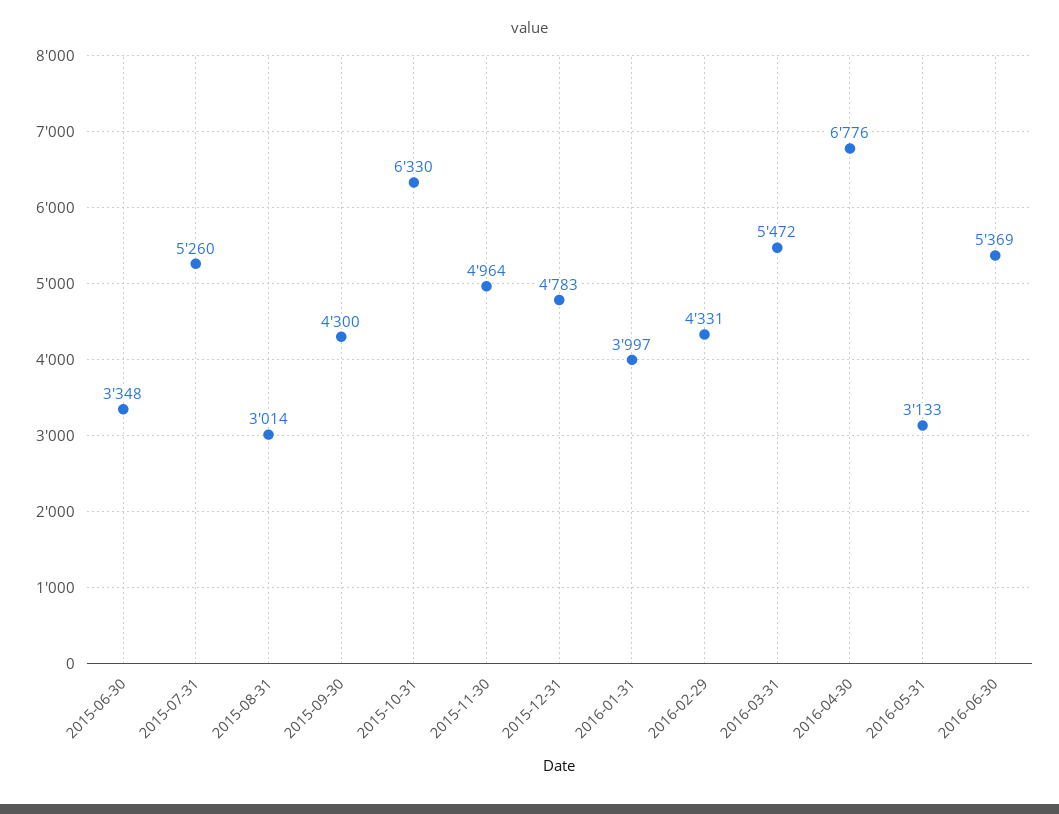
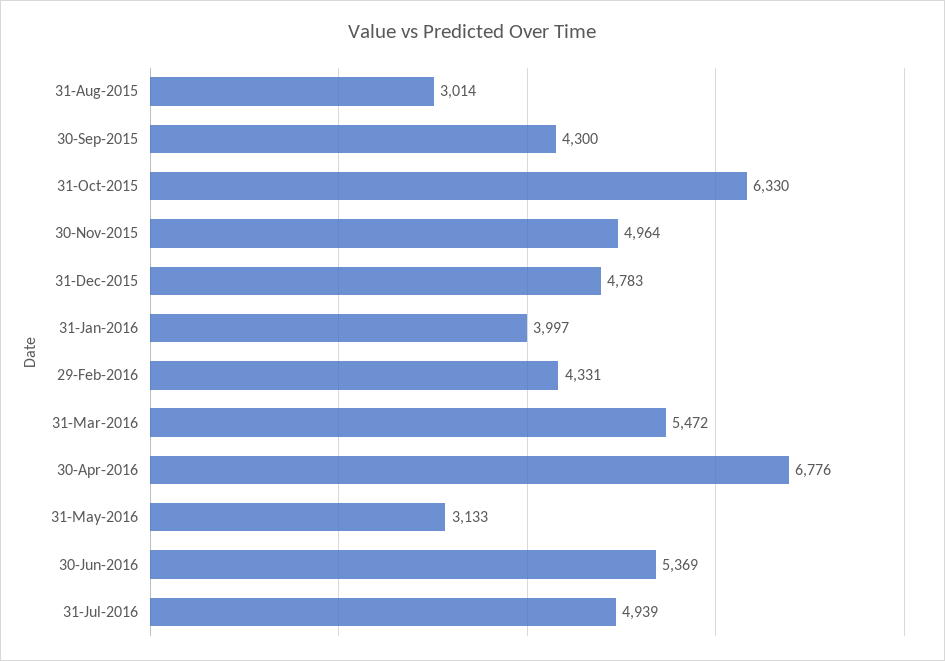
2015-06-30: 3348 -> none
2015-07-31: 5260 -> none
31-Jul-2016: none -> 4939

